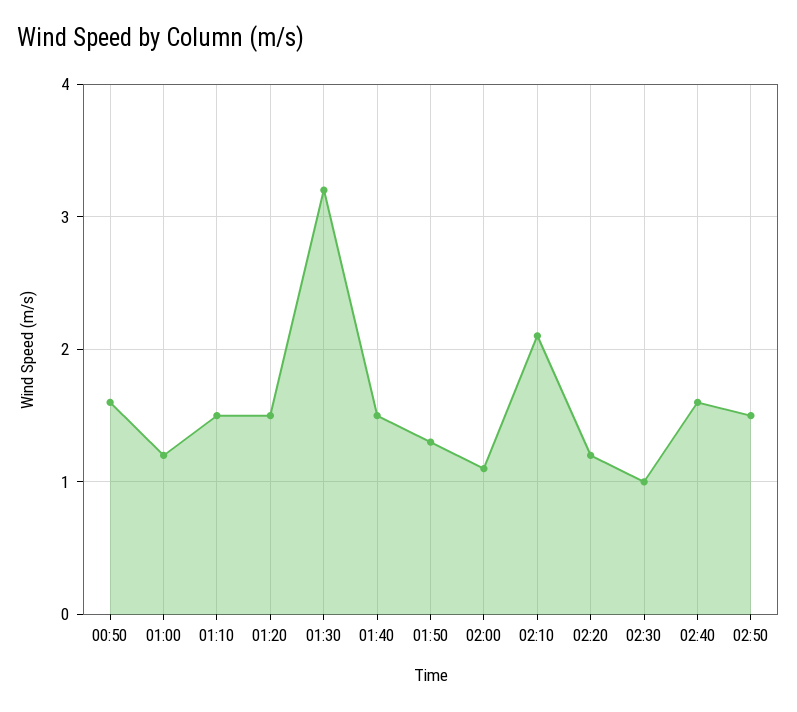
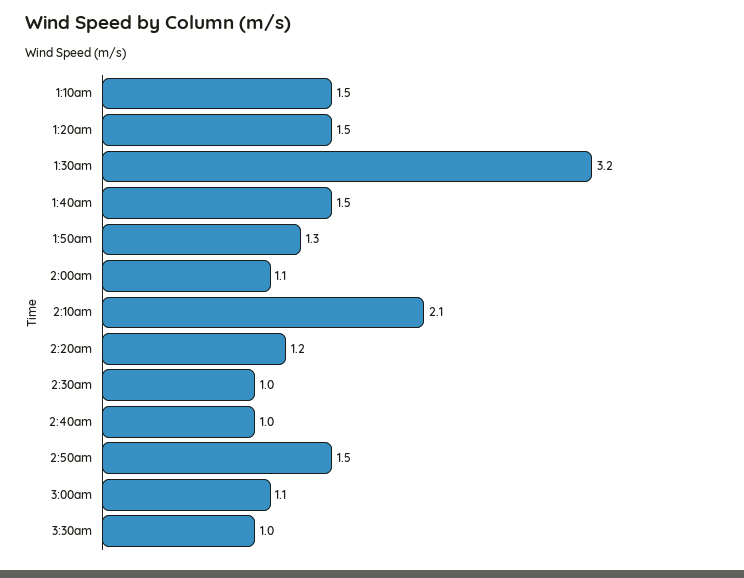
00:50: 1.6 -> none
01:00: 1.2 -> none
02:40: 1.6 -> 1
3:00am: none -> 1.1
3:30am: none -> 1

